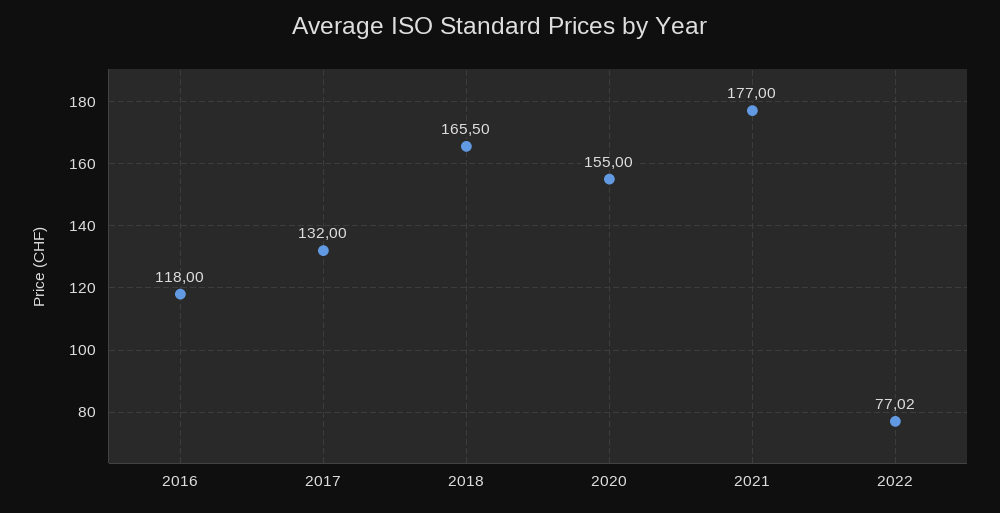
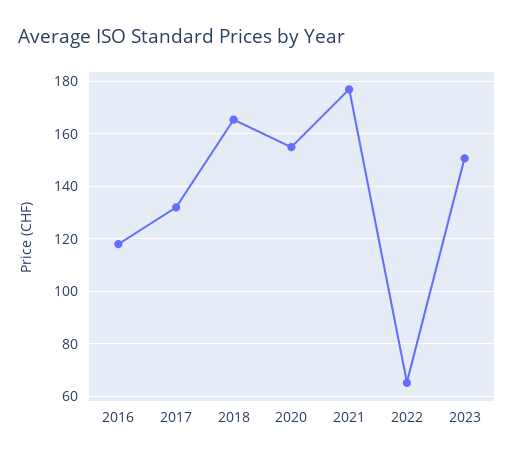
2022: 77.02 -> 65
2023: none -> 150

